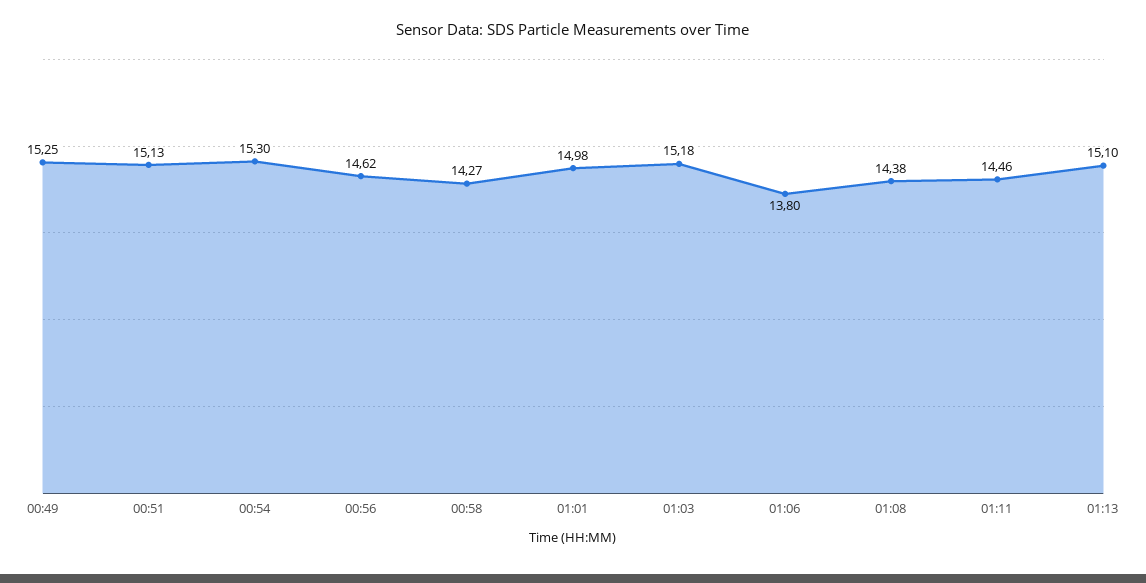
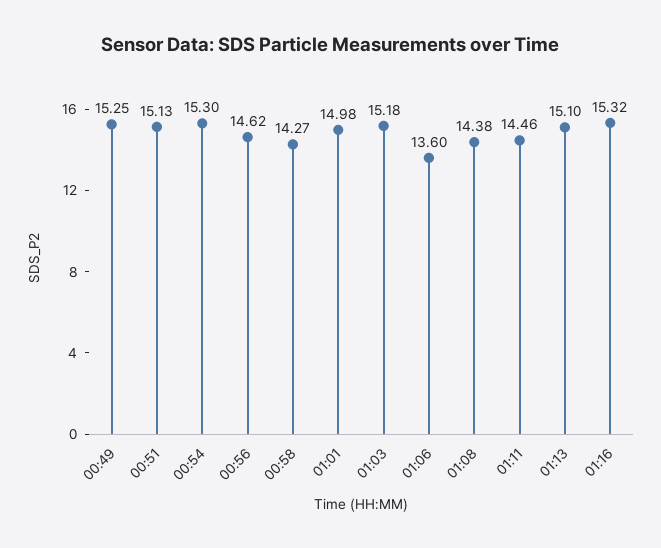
01:06: 13.8 -> 13.6
01:16: none -> 15.32

